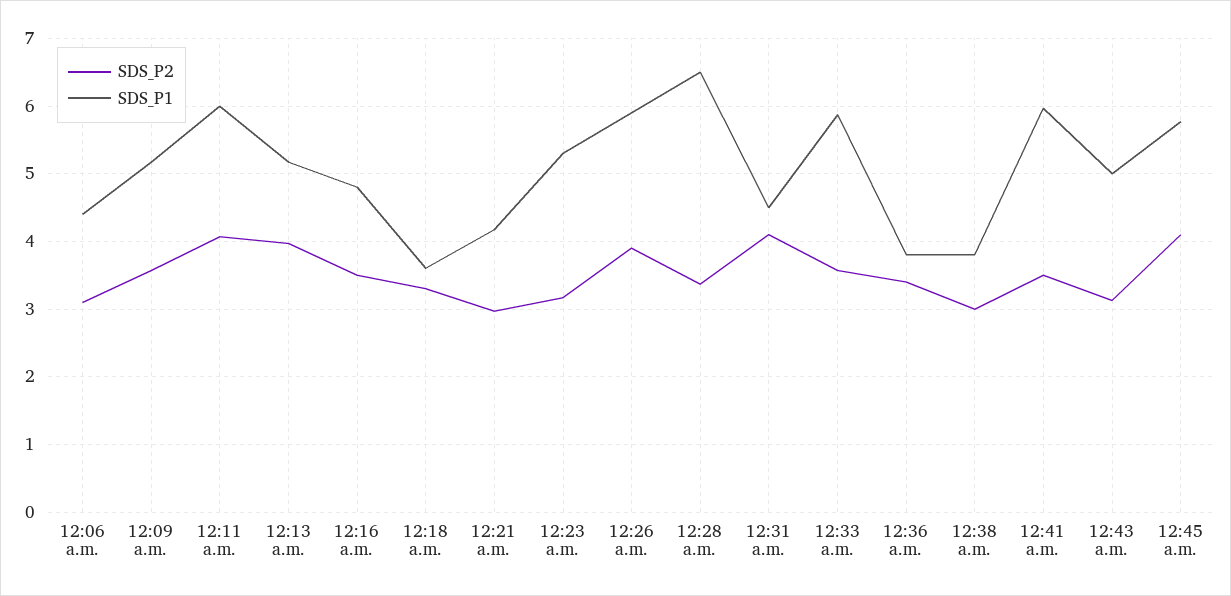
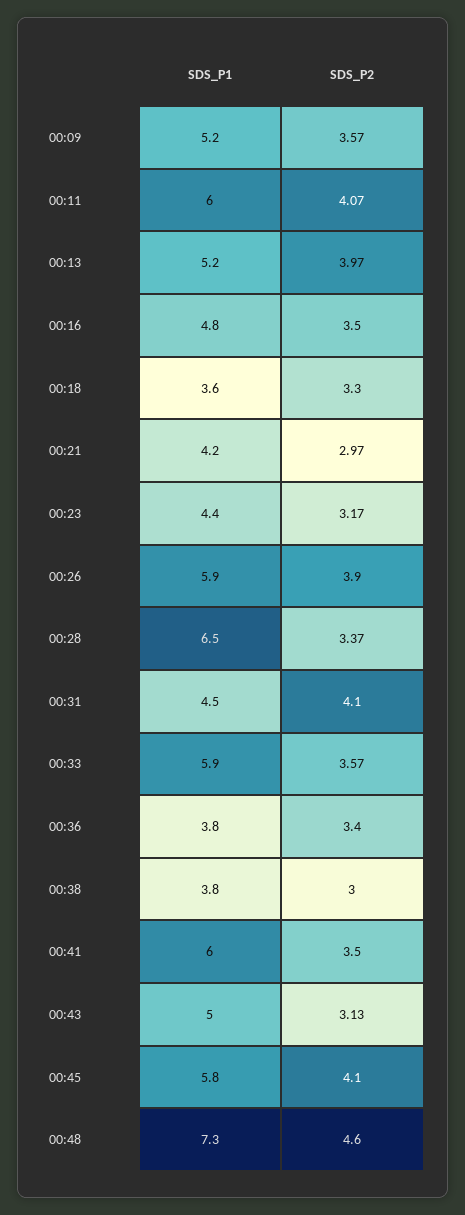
SDS_P2, 12:06 a.m.: 3.1 -> none
SDS_P1, 12:06 a.m.: 4.4 -> none
SDS_P1, 12:23 a.m.: 5.3 -> 4.4
SDS_P1, 00:48: none -> 7.3
SDS_P2, 00:48: none -> 4.6

